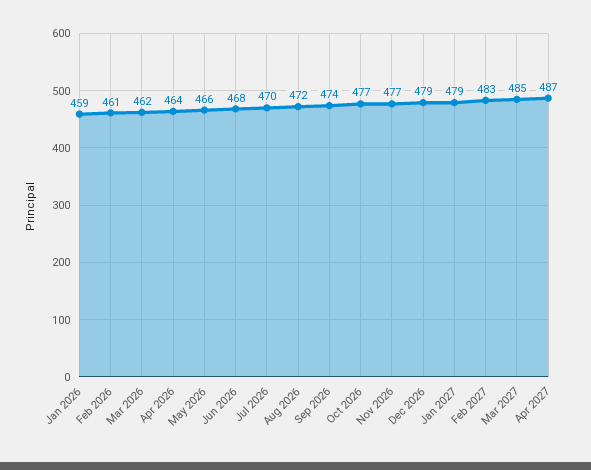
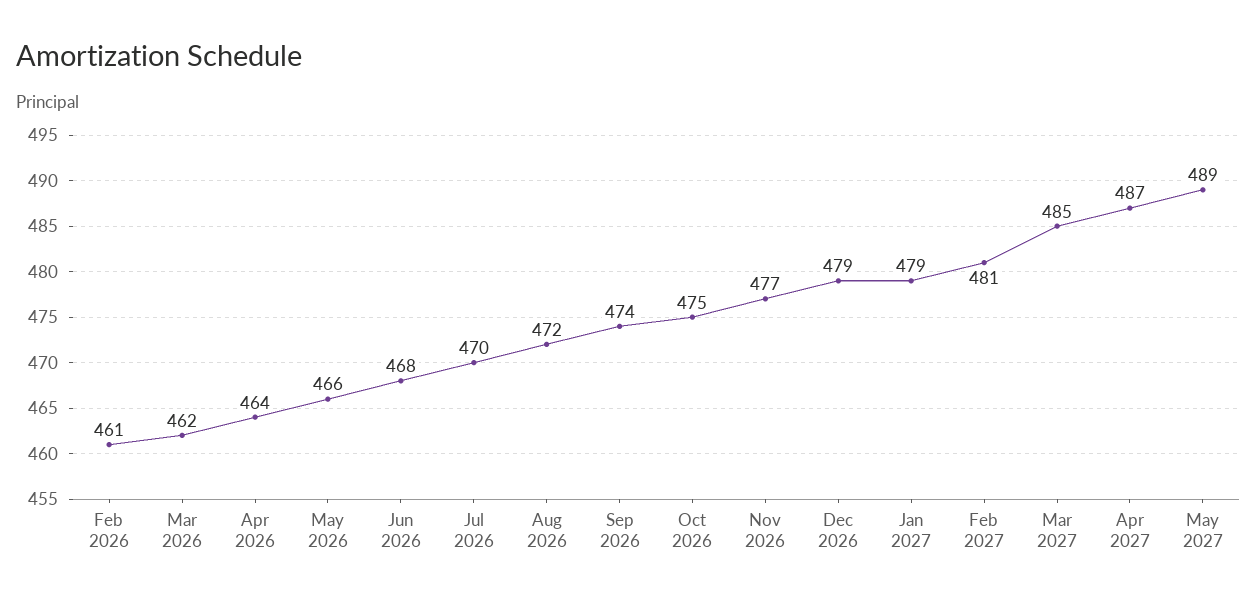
Jan 2026: 459 -> none
Oct 2026: 477 -> 475
Feb 2027: 483 -> 481
May 2027: none -> 489

